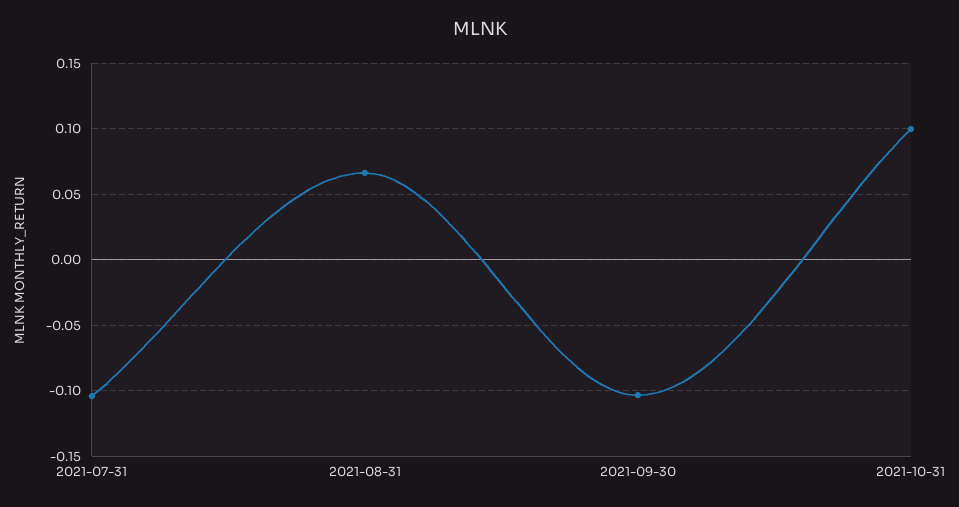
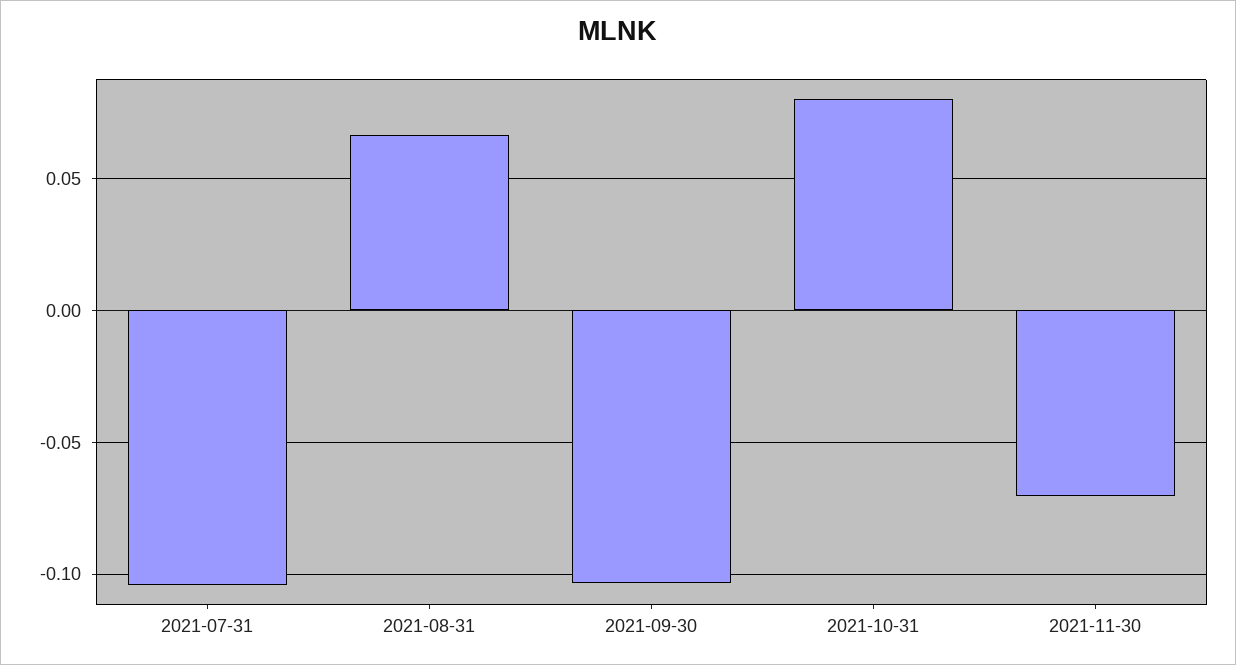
2021-10-31: 0.1 -> 0.08
2021-11-30: none -> -0.07

